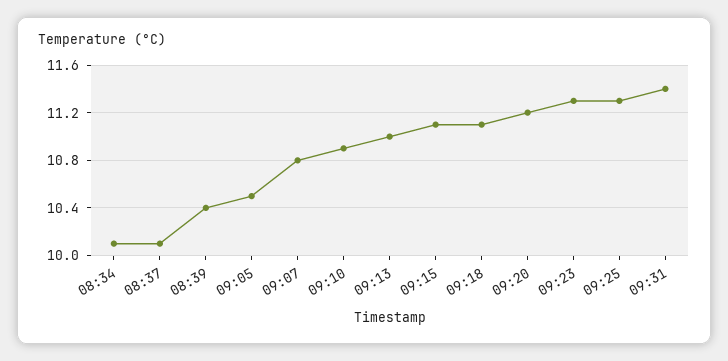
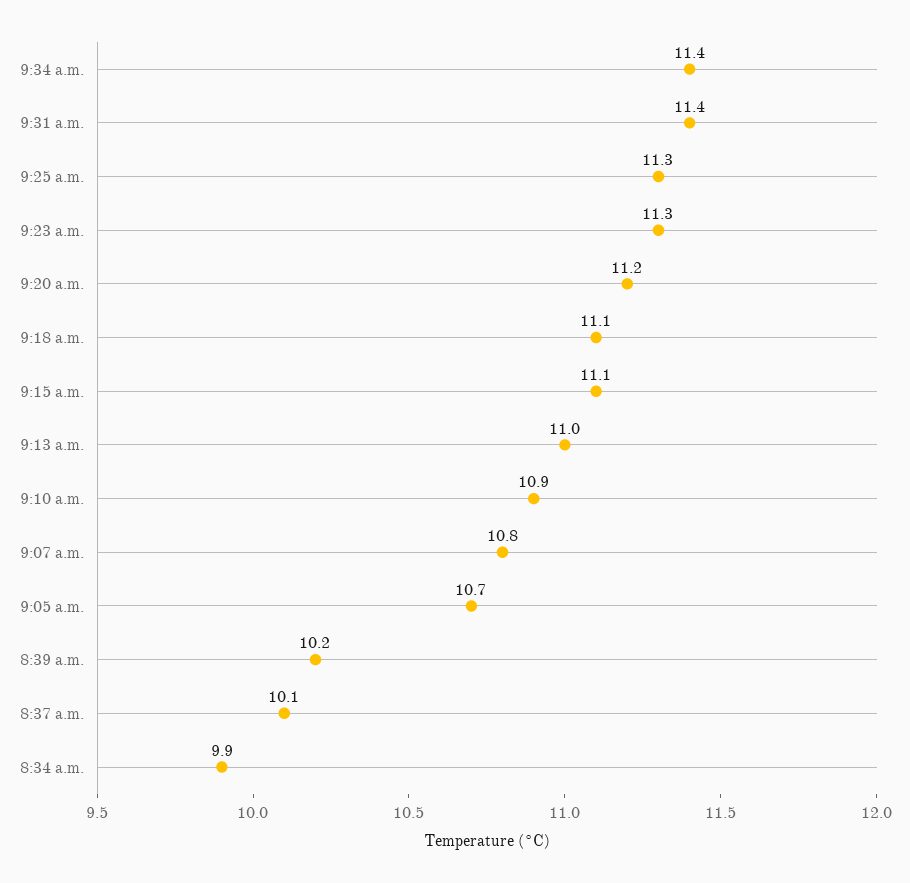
08:34: 10.1 -> 9.9
08:39: 10.4 -> 10.2
09:05: 10.5 -> 10.7
9:34 a.m.: none -> 11.4

